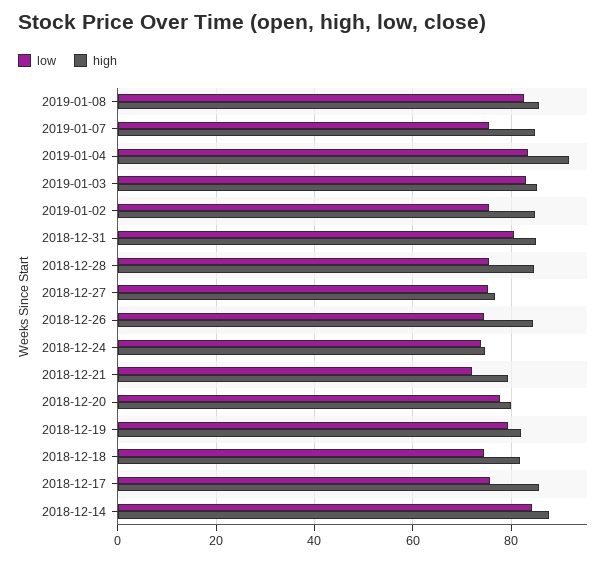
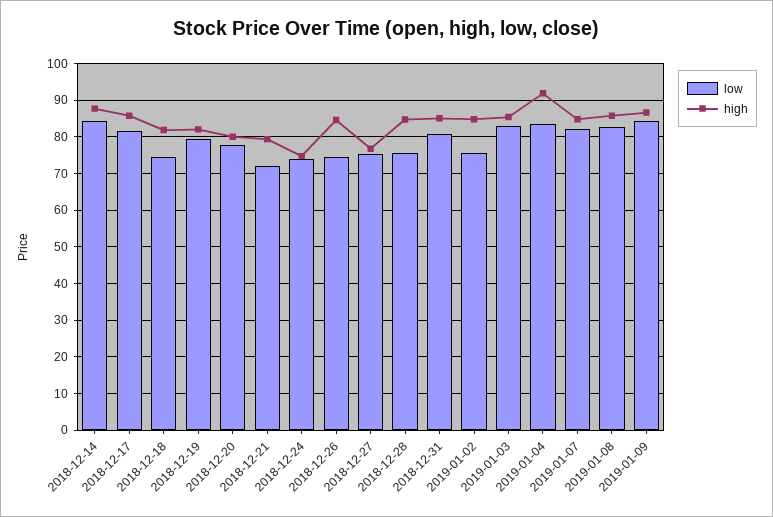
low, 2019-01-07: 76 -> 82
low, 2018-12-17: 76 -> 82
low, 2019-01-09: none -> 84
high, 2019-01-09: none -> 86

